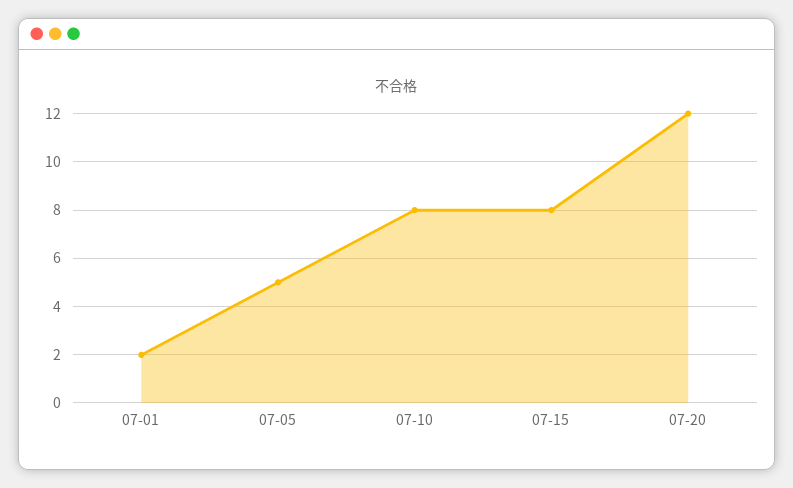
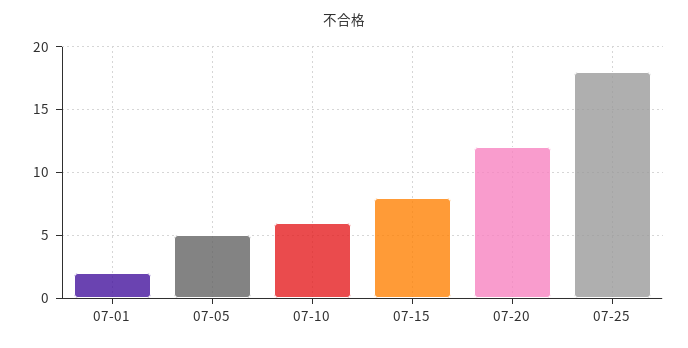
07-10: 8 -> 6
07-25: none -> 18

